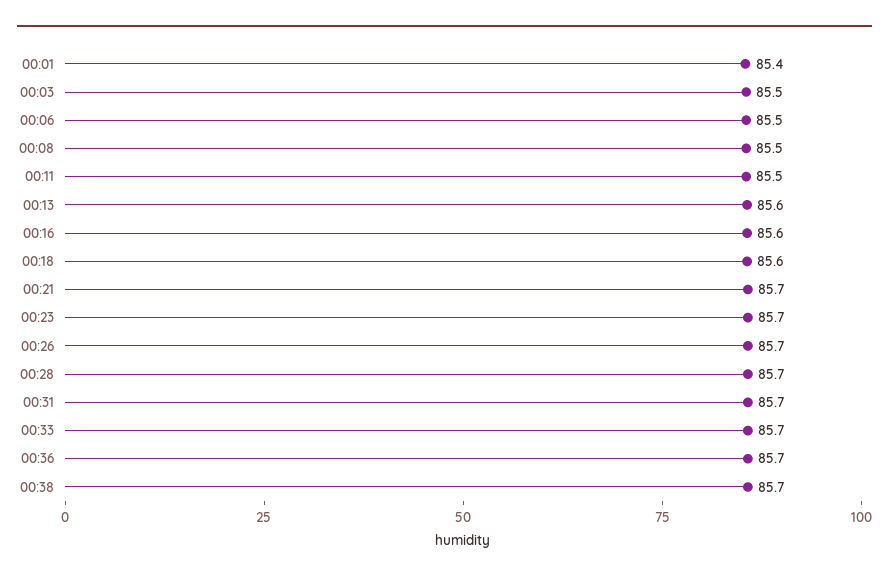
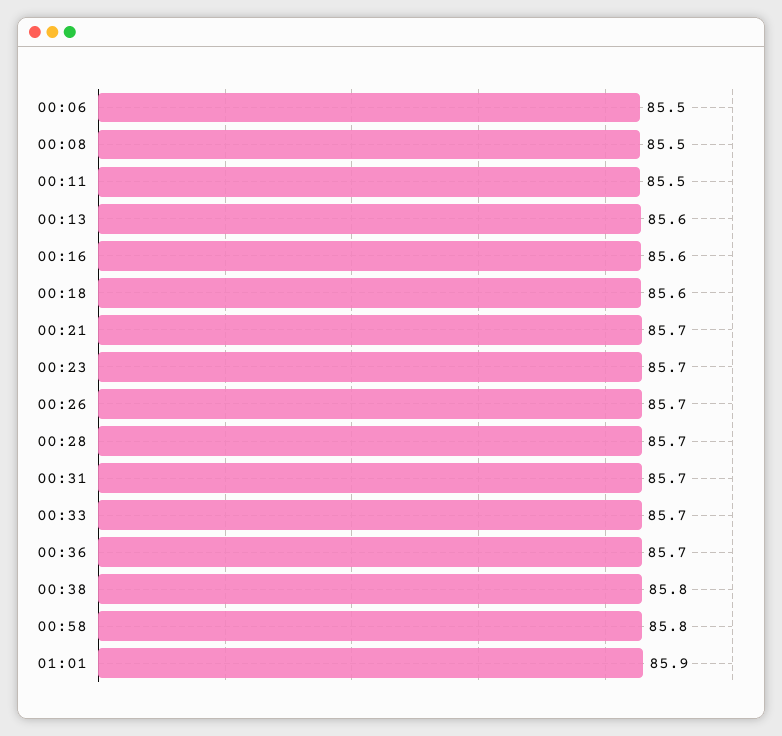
00:01: 85.4 -> none
00:03: 85.5 -> none
00:38: 85.7 -> 85.8
00:58: none -> 85.8
01:01: none -> 85.9

